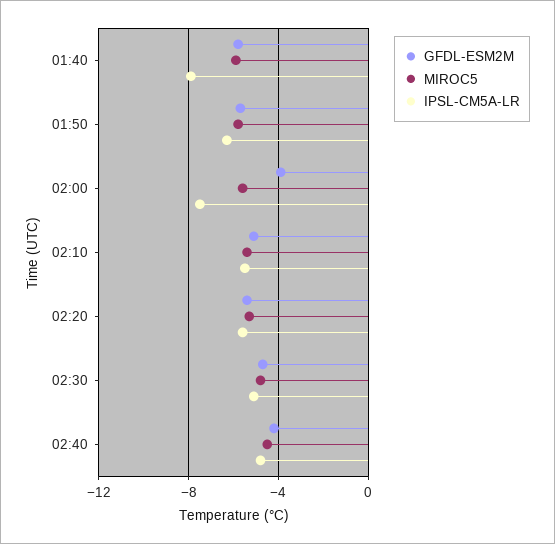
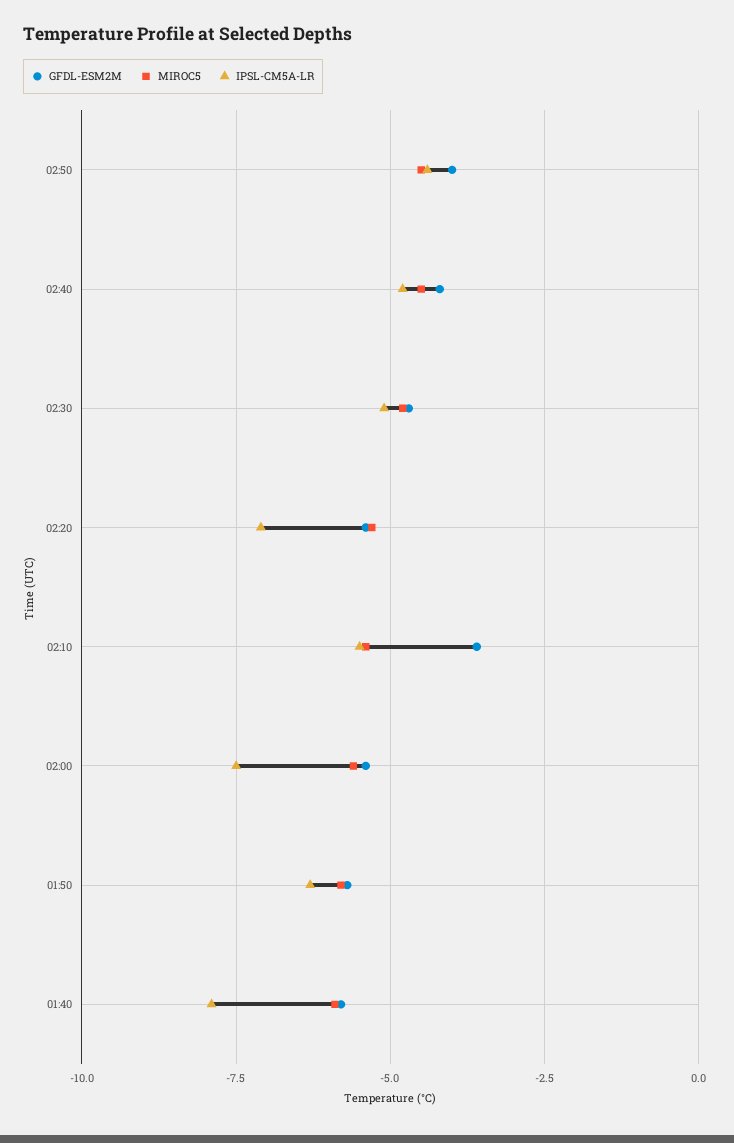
GFDL-ESM2M, 02:00: -4 -> -5.5
GFDL-ESM2M, 02:10: -5 -> -3.5
IPSL-CM5A-LR, 02:20: -5.5 -> -7
GFDL-ESM2M, 02:50: none -> -4
MIROC5, 02:50: none -> -4.5
IPSL-CM5A-LR, 02:50: none -> -4.5

